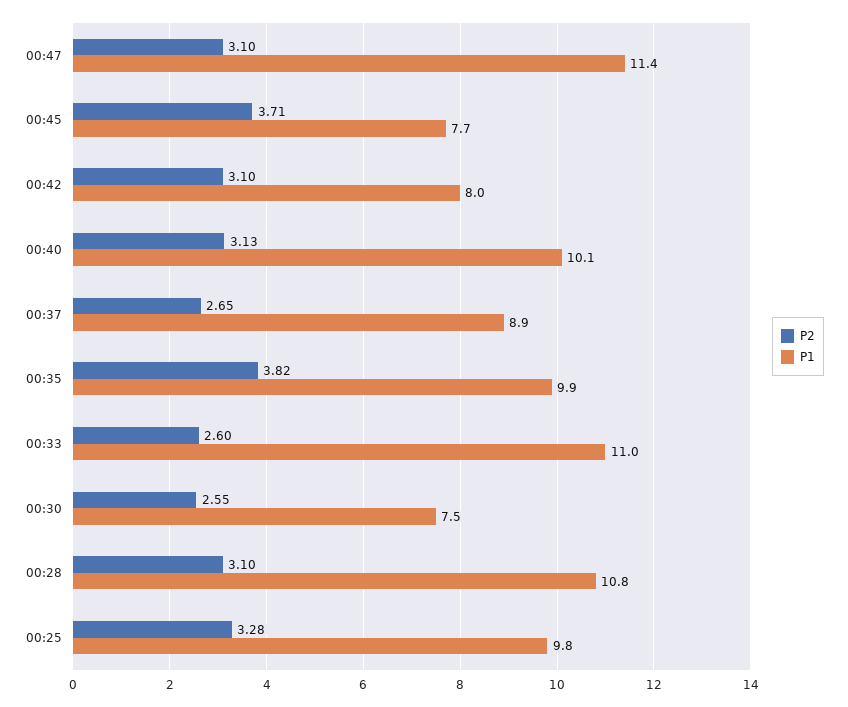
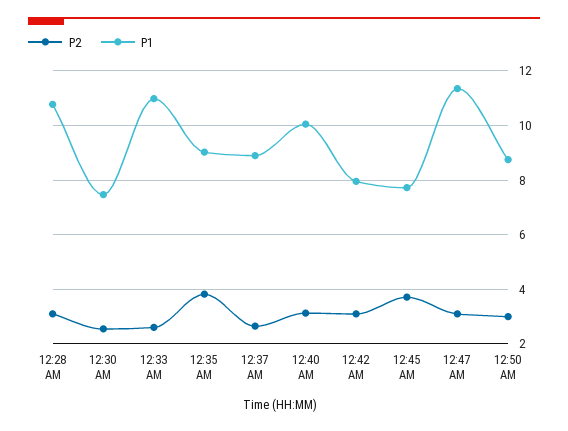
P1, 00:35: 9.9 -> 9
P2, 00:25: 3.28 -> none
P1, 00:25: 9.8 -> none
P2, 12:50 AM: none -> 3
P1, 12:50 AM: none -> 8.75

